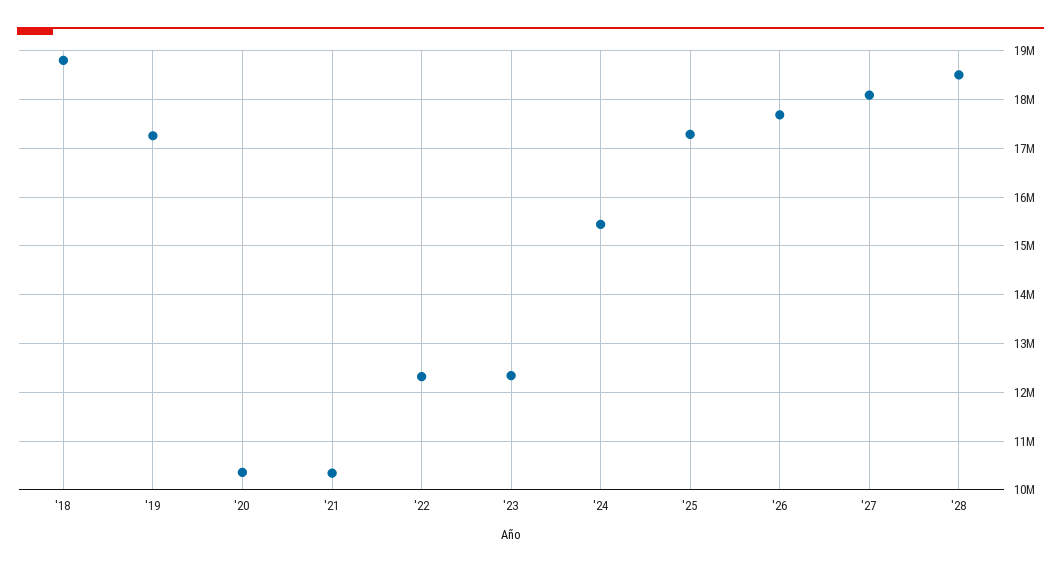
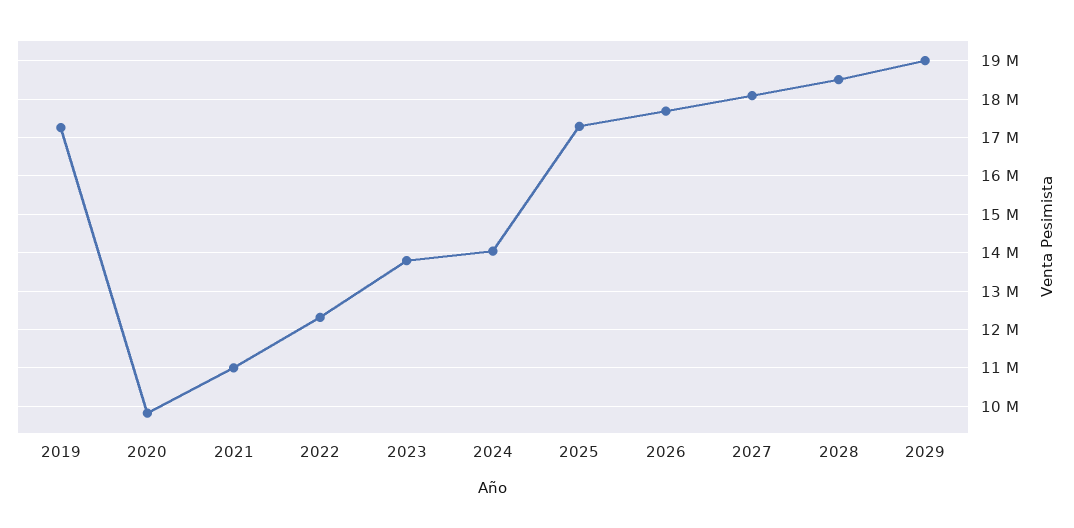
'18: 18800000 -> none
'20: 10400000 -> 9800000
'21: 10400000 -> 11000000
'23: 12400000 -> 13800000
'24: 15400000 -> 14000000
2029: none -> 19000000

